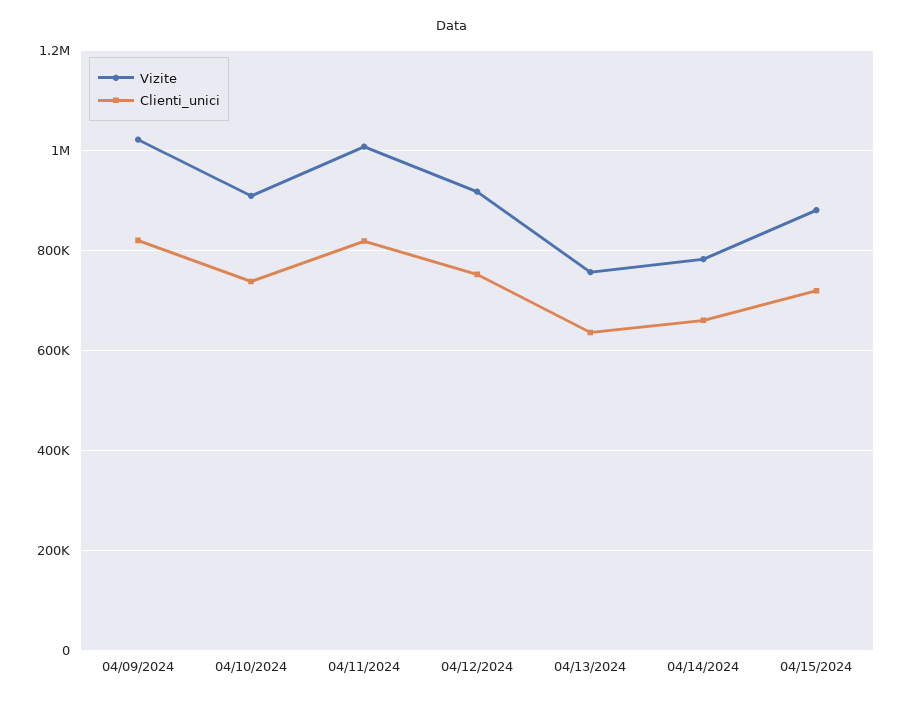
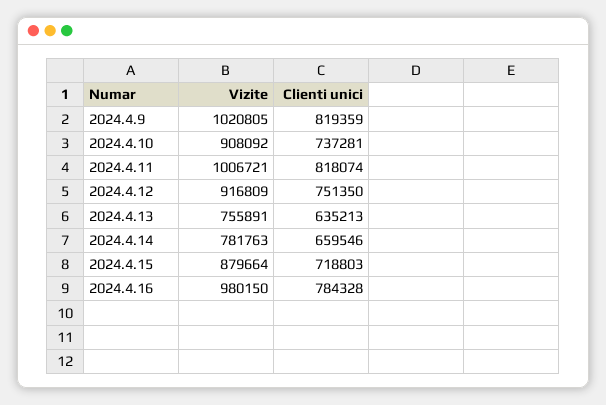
Vizite, 2024.4.16: none -> 980150
Clienti_unici, 2024.4.16: none -> 784328

